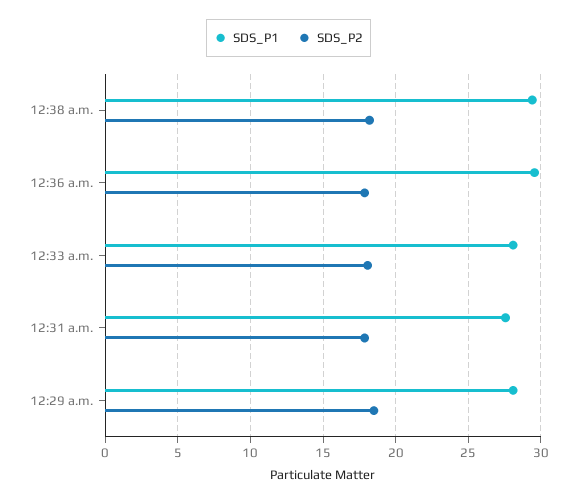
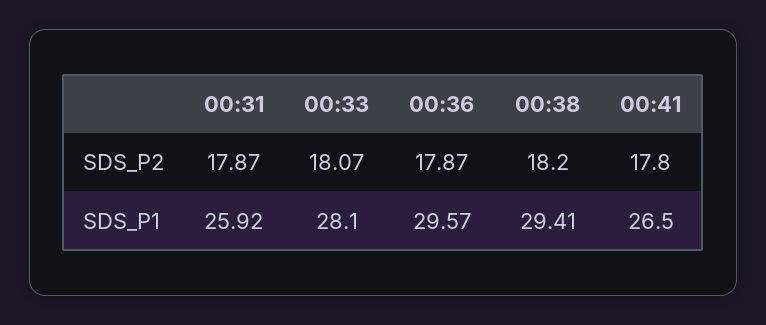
SDS_P1, 12:31 a.m.: 27.5 -> 25.92
SDS_P1, 12:29 a.m.: 28 -> none
SDS_P2, 12:29 a.m.: 18.5 -> none
SDS_P2, 00:41: none -> 17.8
SDS_P1, 00:41: none -> 26.5

